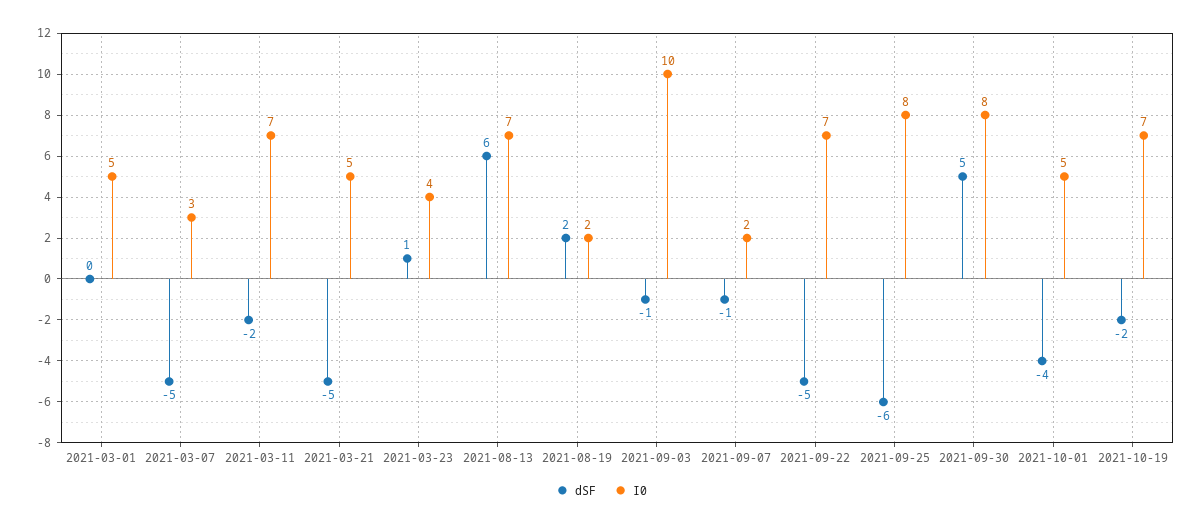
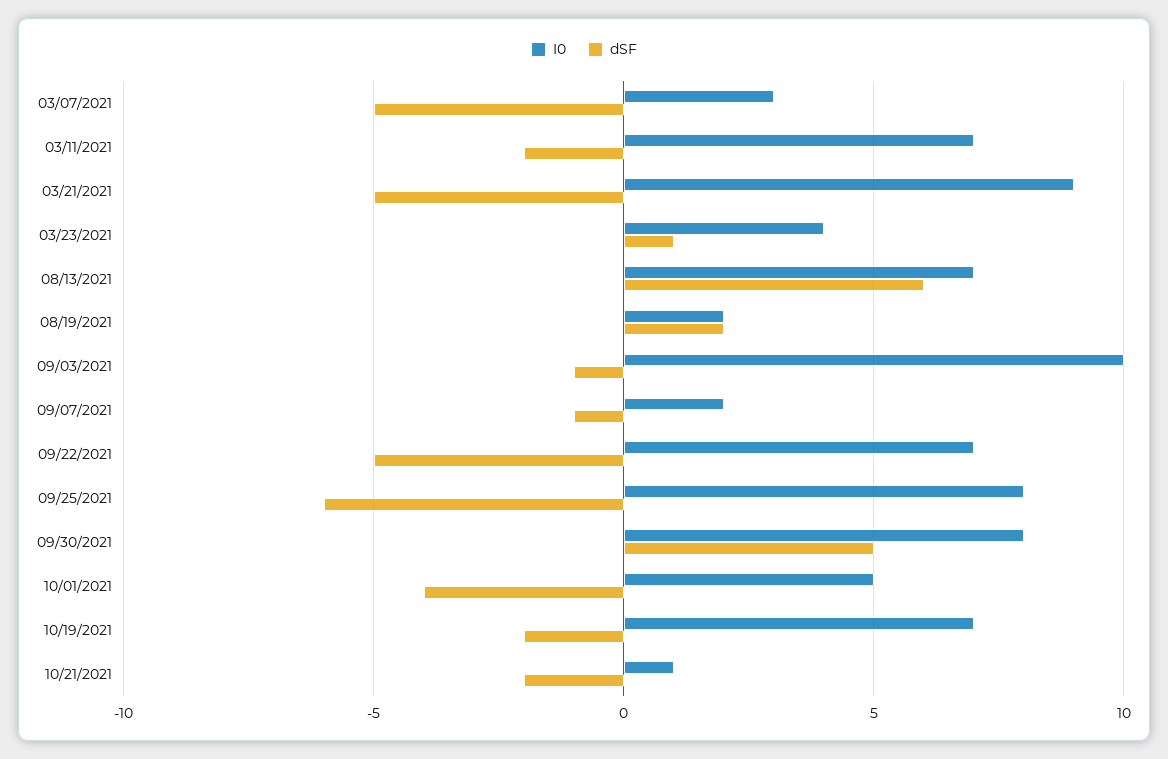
dSF, 2021-03-01: 0 -> none
I0, 2021-03-01: 5 -> none
I0, 2021-03-21: 5 -> 9
I0, 10/21/2021: none -> 1
dSF, 10/21/2021: none -> -2

